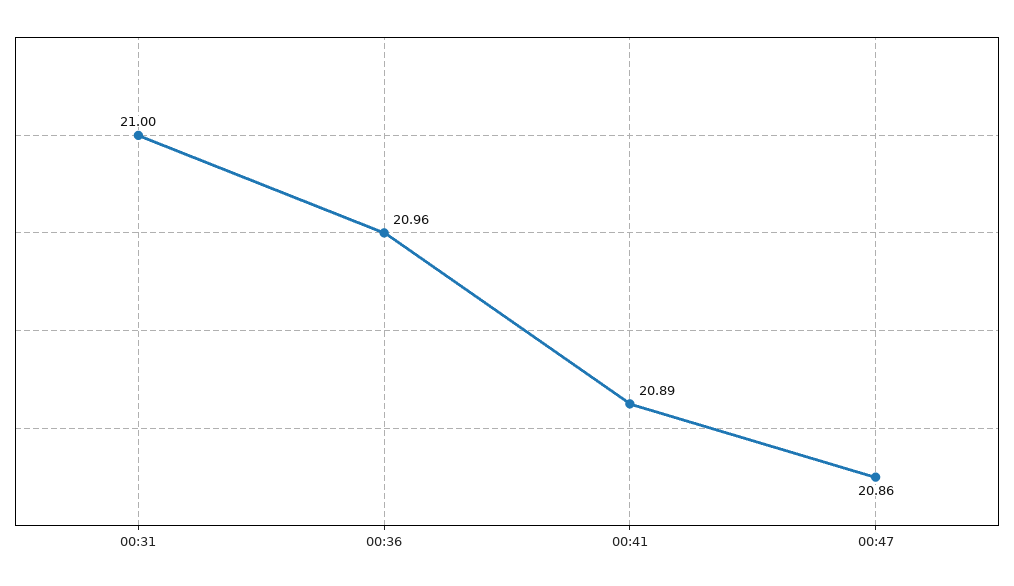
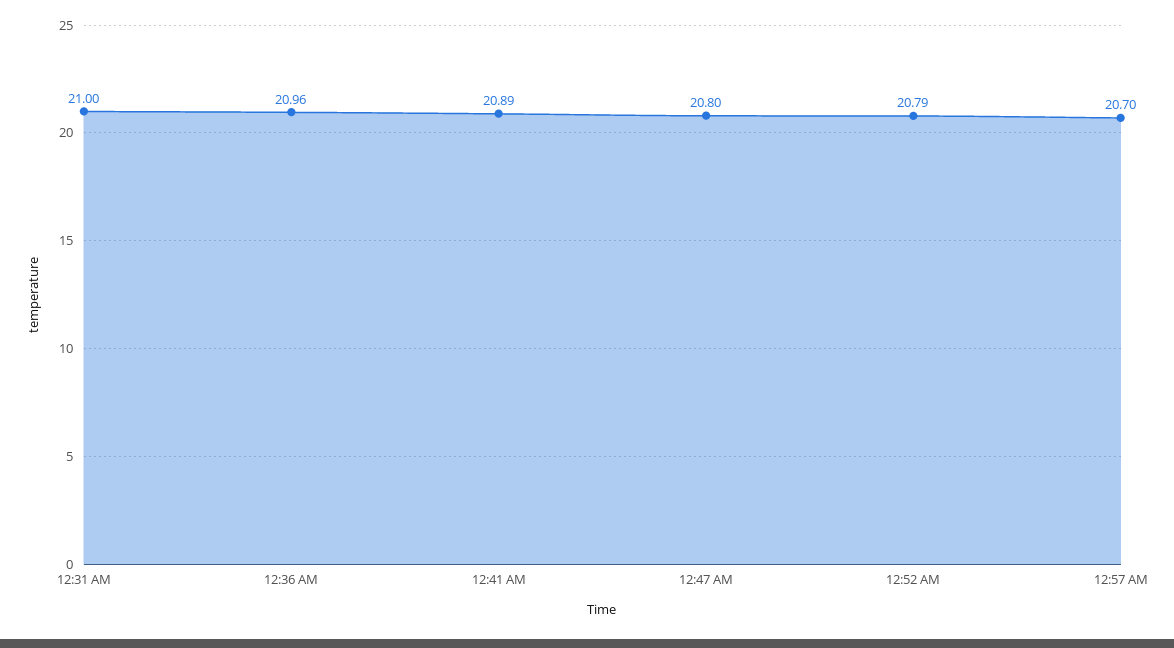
00:47: 20.86 -> 20.8
12:52 AM: none -> 20.79
12:57 AM: none -> 20.7

